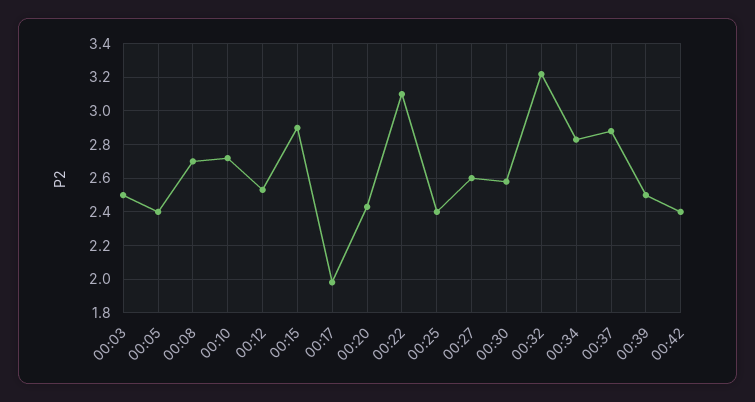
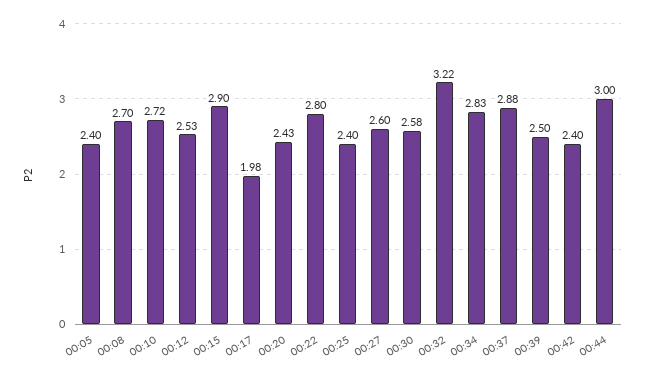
00:03: 2.5 -> none
00:22: 3.1 -> 2.8
00:44: none -> 3

